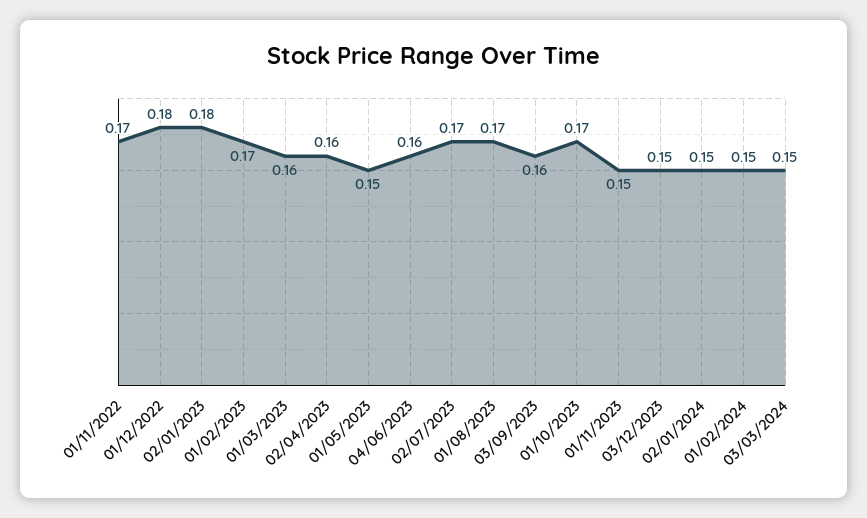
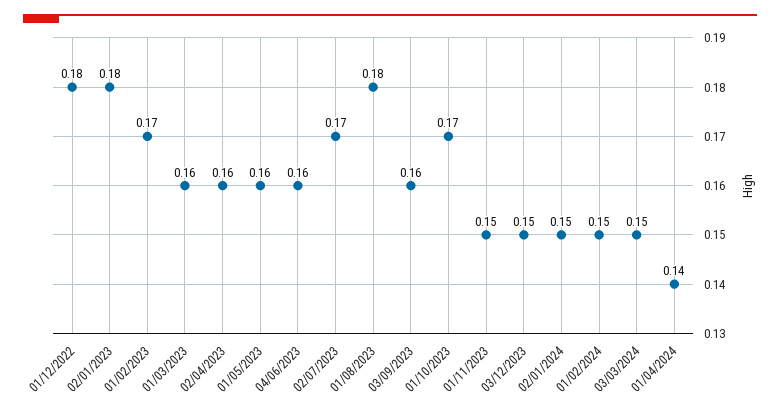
01/11/2022: 0.17 -> none
01/05/2023: 0.15 -> 0.16
01/08/2023: 0.17 -> 0.18
01/04/2024: none -> 0.14

